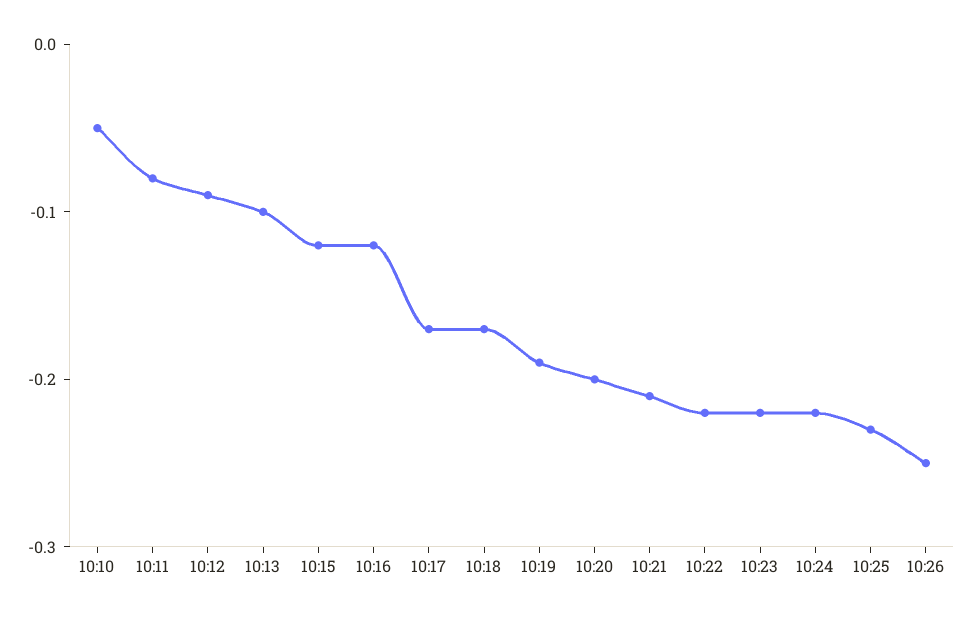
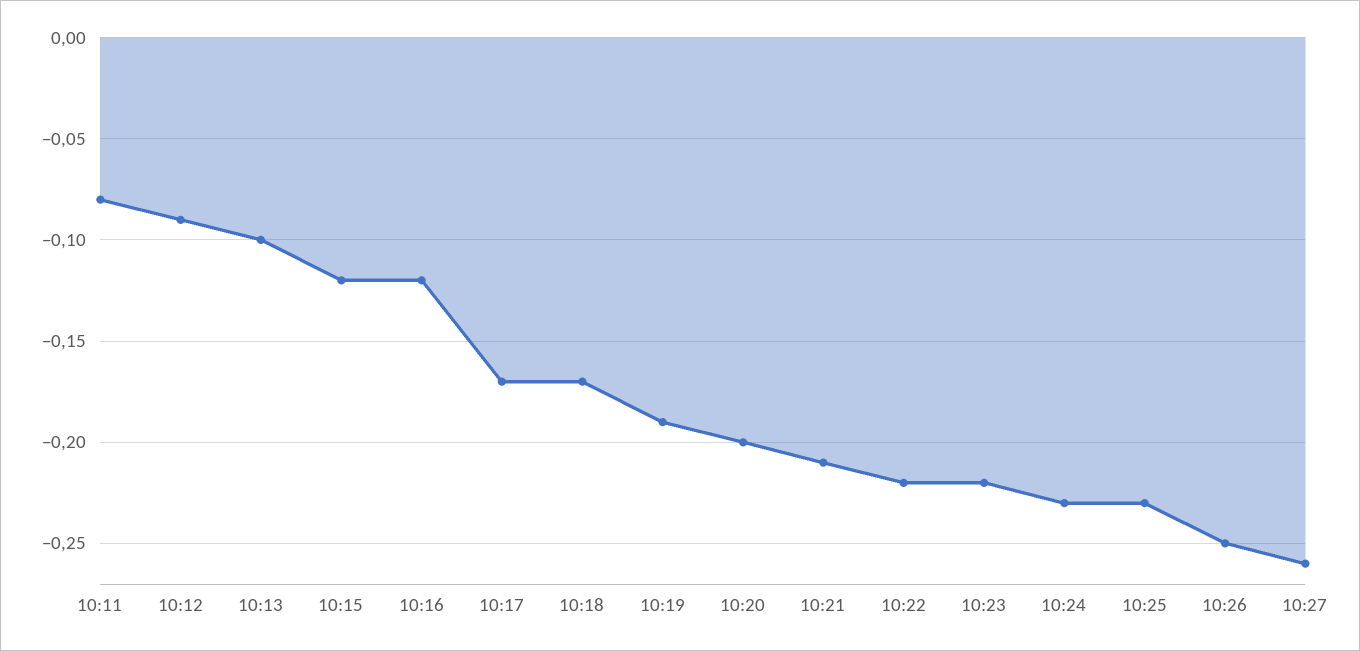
10:10: -0.05 -> none
10:24: -0.22 -> -0.23
10:27: none -> -0.26

